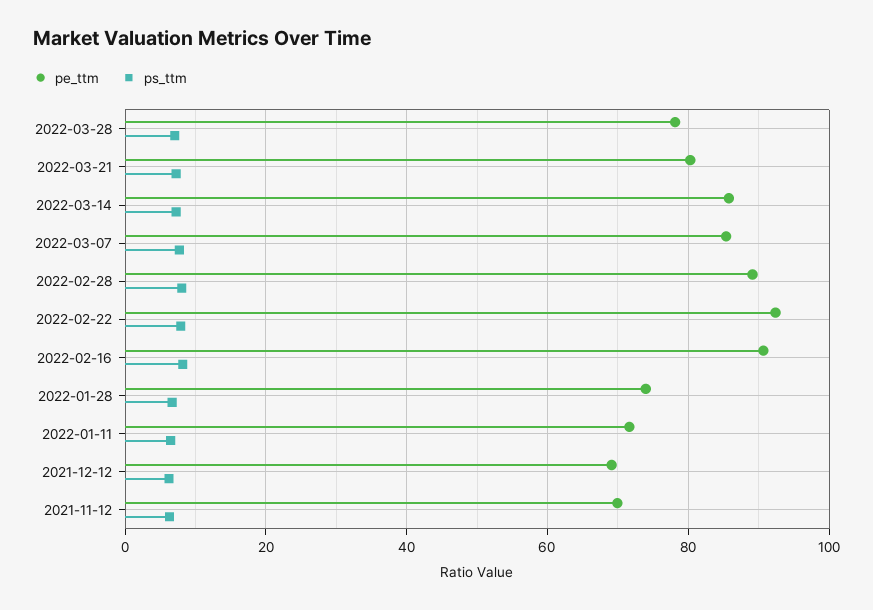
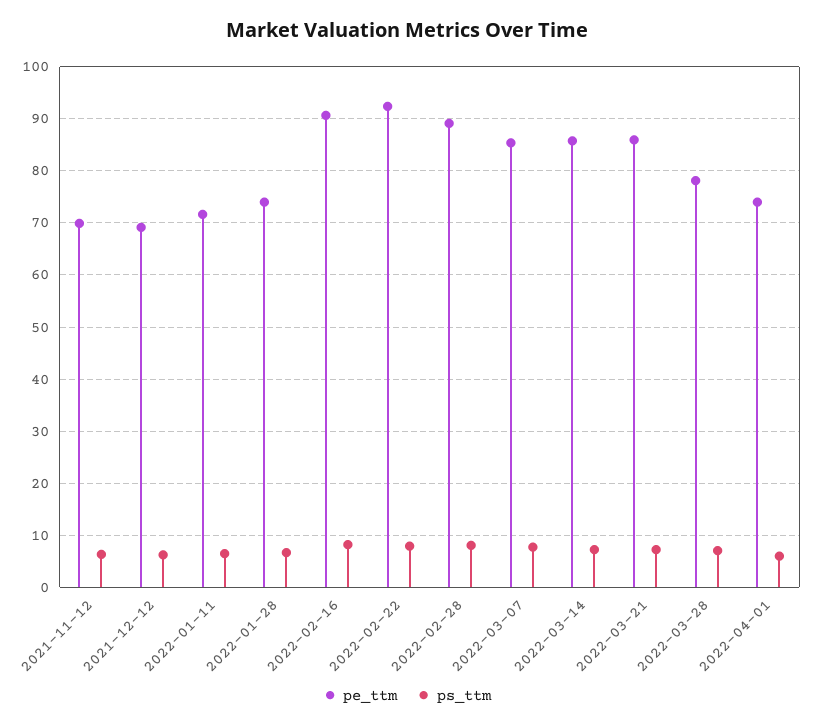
pe_ttm, 2022-03-21: 80 -> 86
pe_ttm, 2022-04-01: none -> 74
ps_ttm, 2022-04-01: none -> 6

